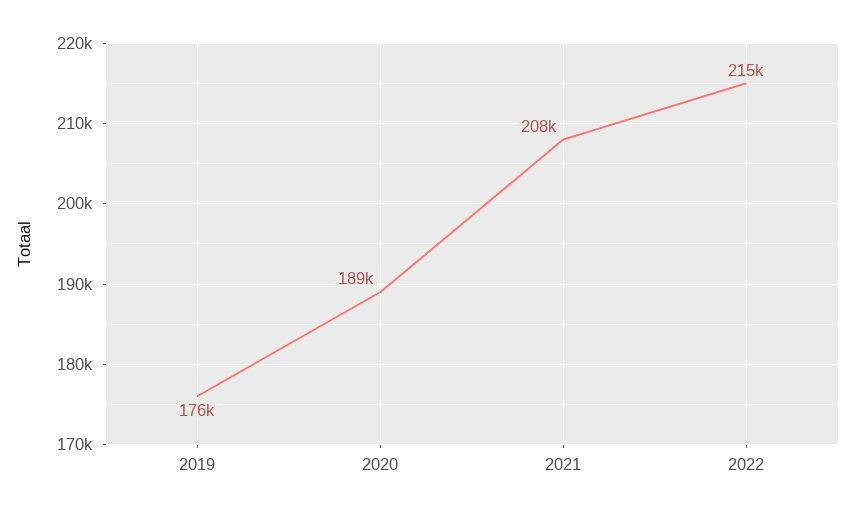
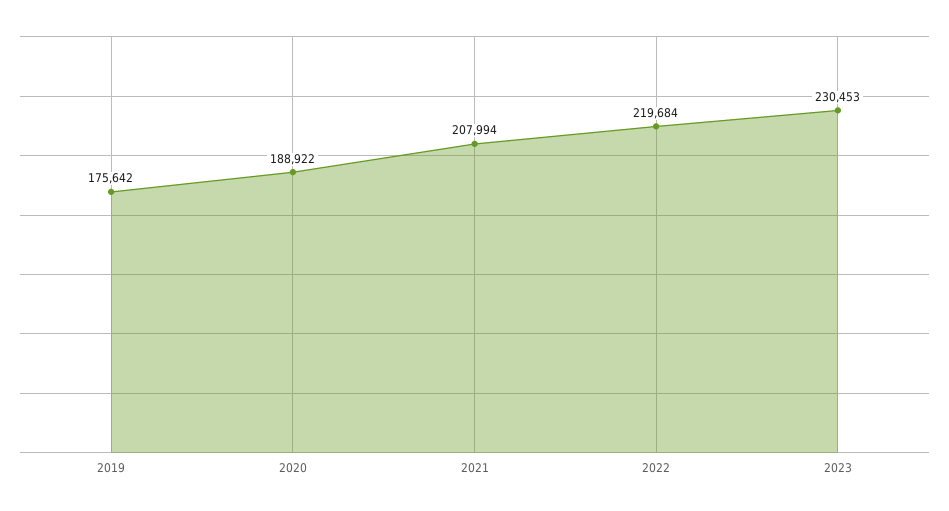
2022: 215000 -> 219684
2023: none -> 230453

